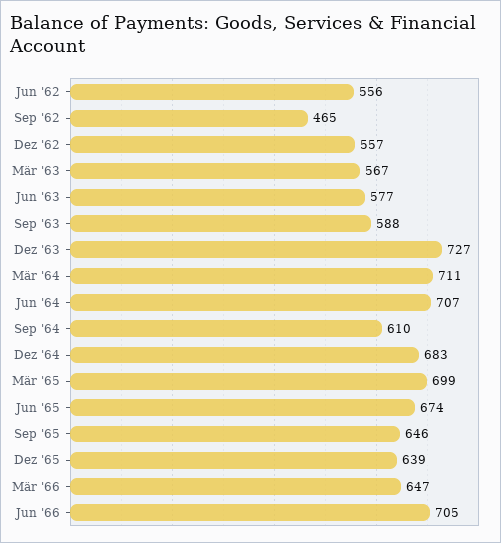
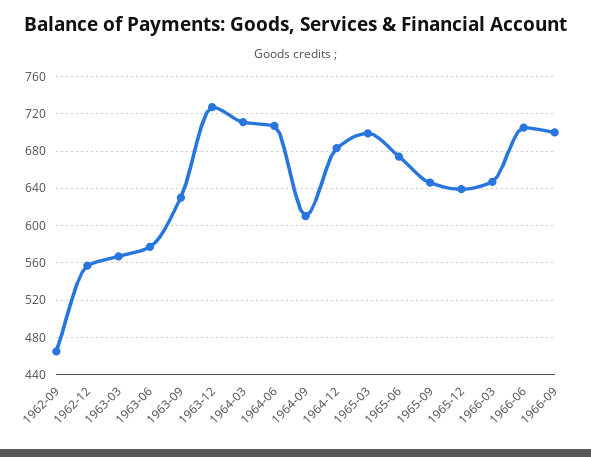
Jun '62: 556 -> none
Sep '63: 588 -> 630
1966-09: none -> 700

